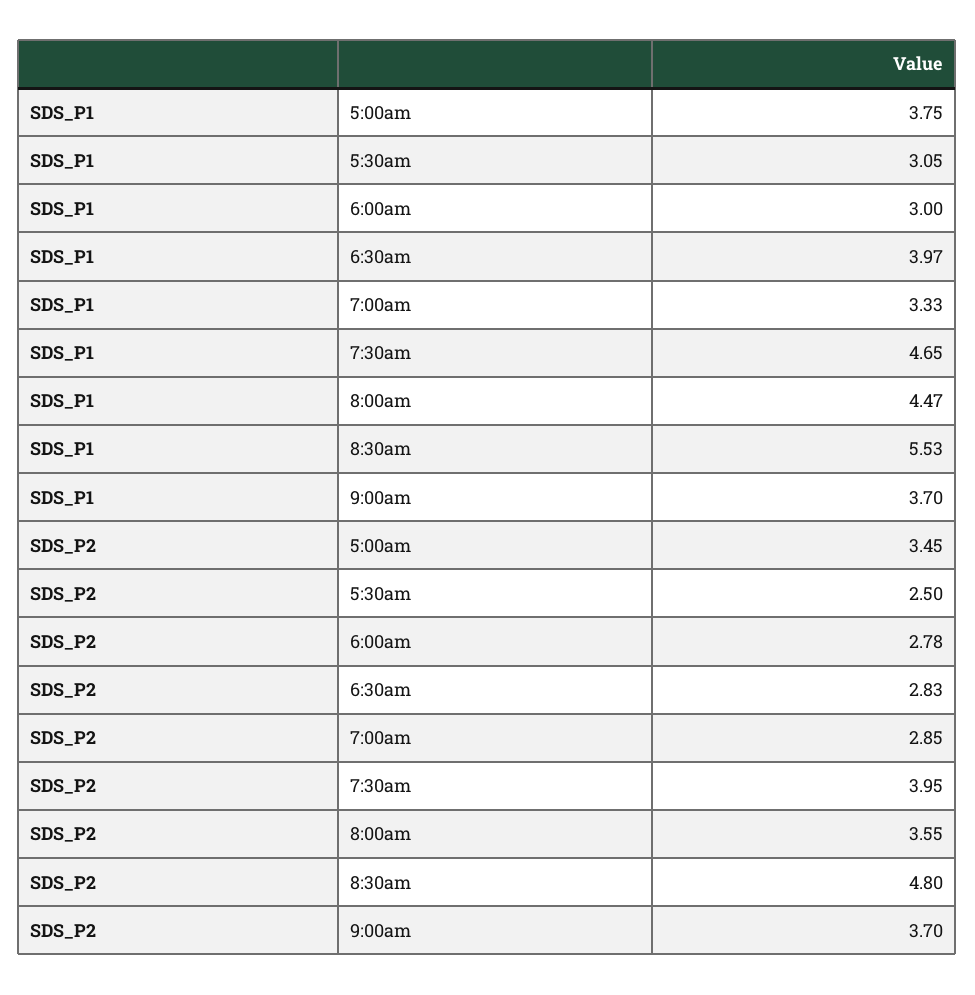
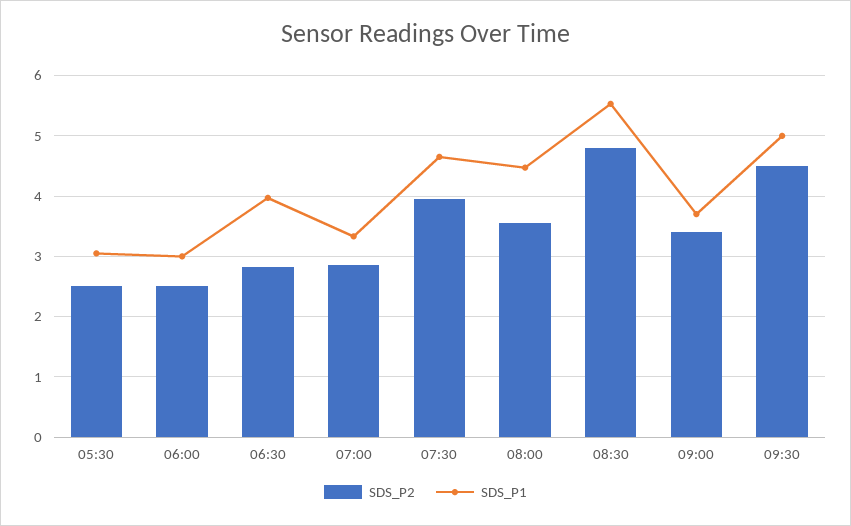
SDS_P1, 5:00am: 3.75 -> none
SDS_P2, 5:00am: 3.45 -> none
SDS_P2, 6:00am: 2.78 -> 2.5
SDS_P2, 9:00am: 3.7 -> 3.4
SDS_P2, 09:30: none -> 4.5
SDS_P1, 09:30: none -> 5

